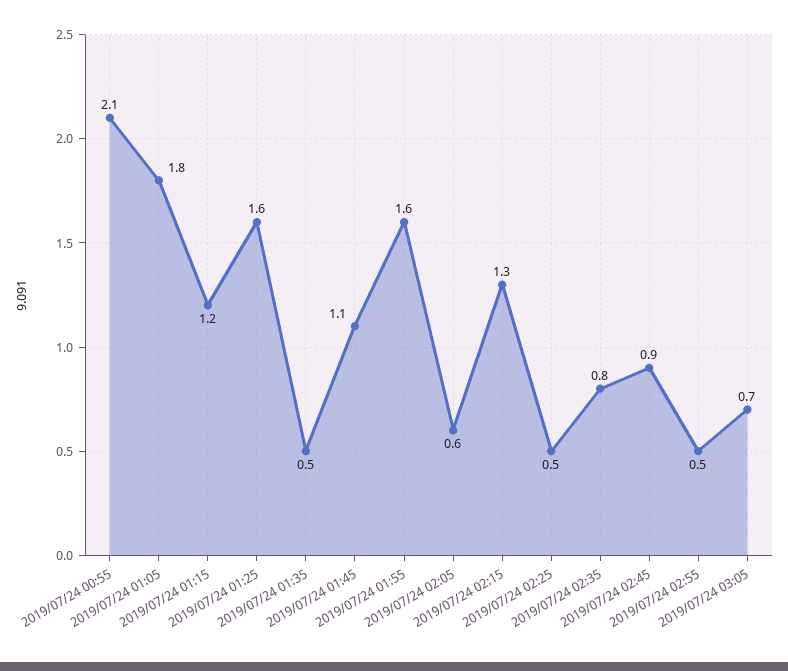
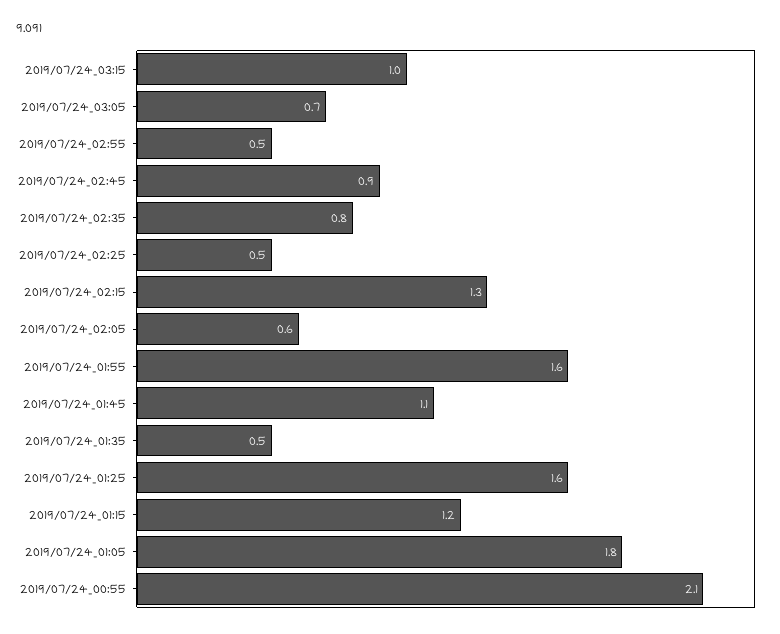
2019/07/24_03:15: none -> 1

